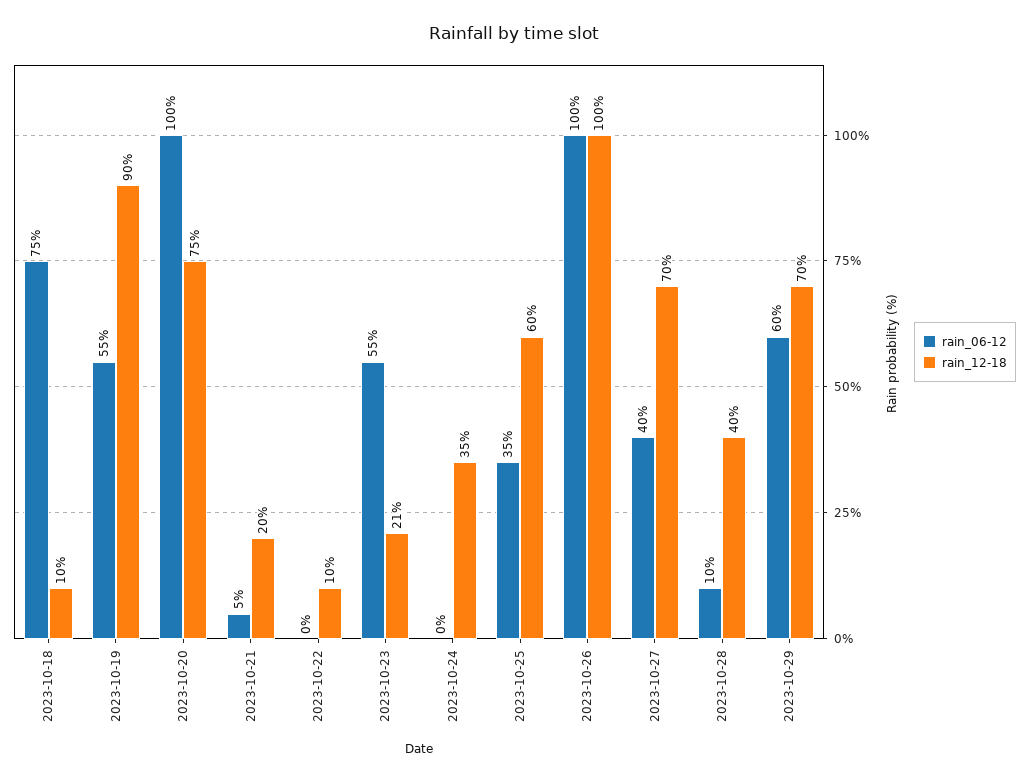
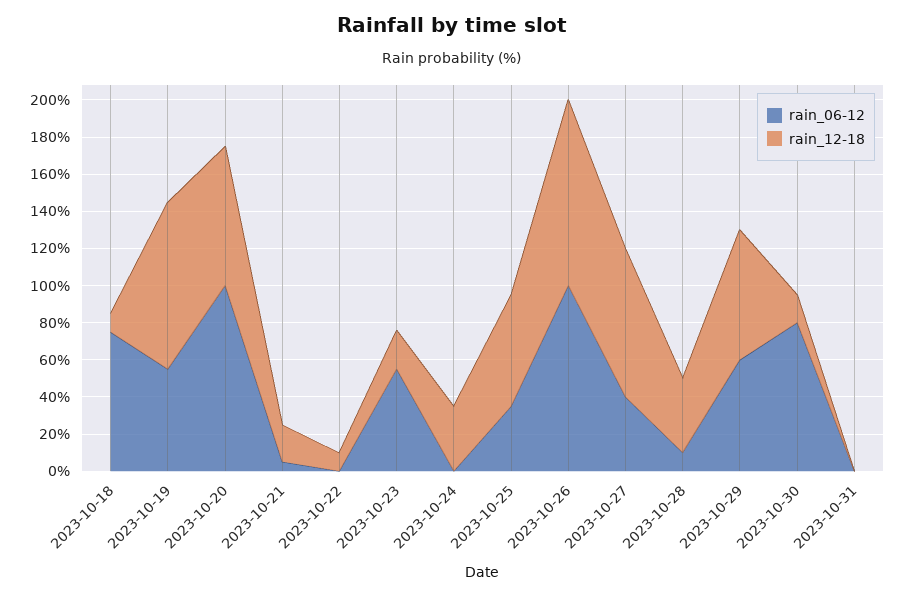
rain_12-18, 2023-10-27: 70 -> 80
rain_06-12, 2023-10-30: none -> 80
rain_12-18, 2023-10-30: none -> 15
rain_06-12, 2023-10-31: none -> 0
rain_12-18, 2023-10-31: none -> 0

